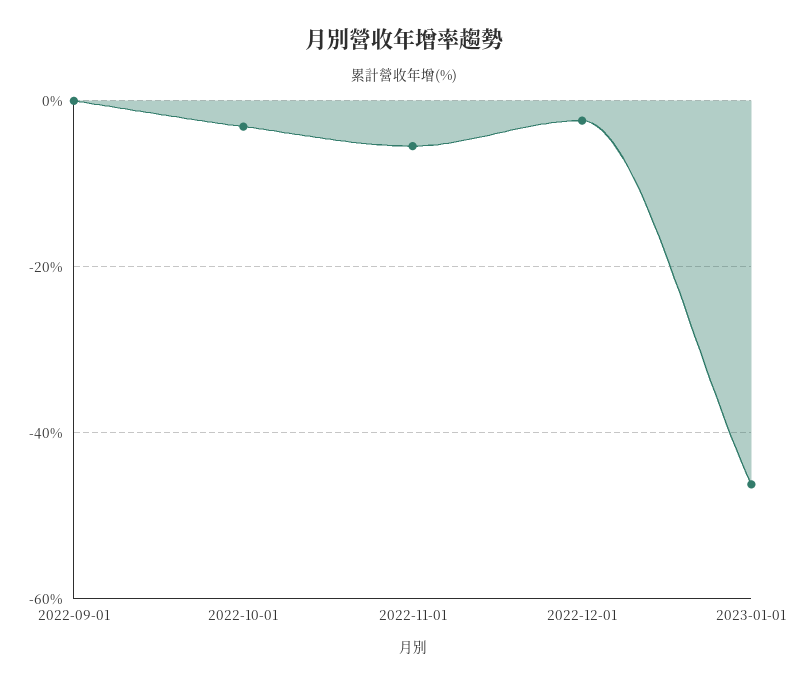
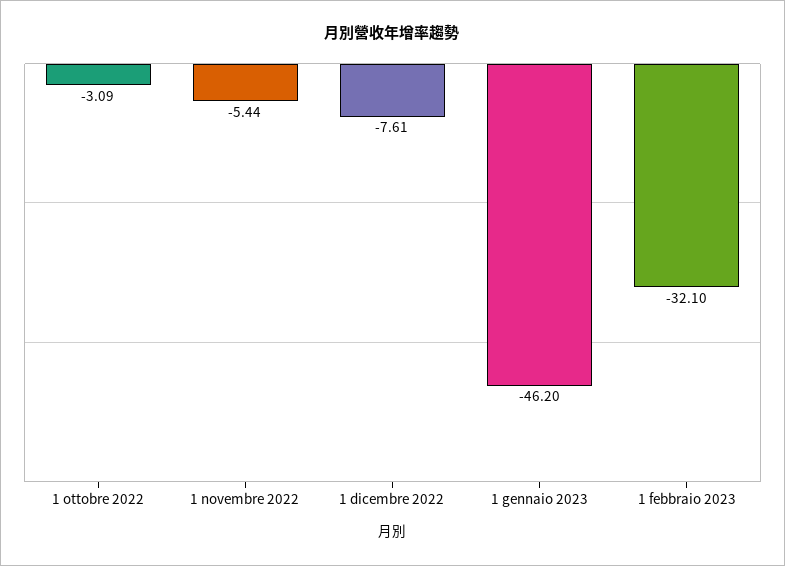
2022-09-01: 0 -> none
2022-12-01: -2 -> -7.61
1 febbraio 2023: none -> -32.1

